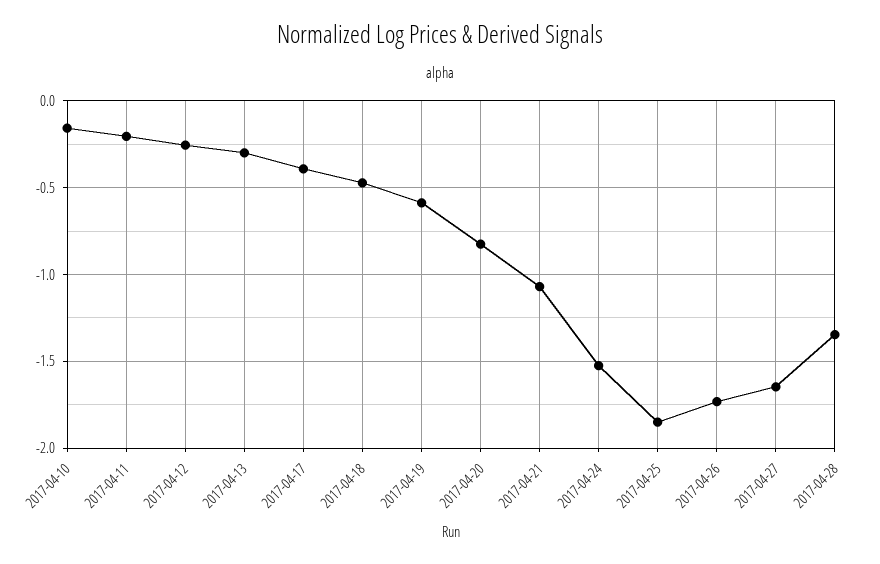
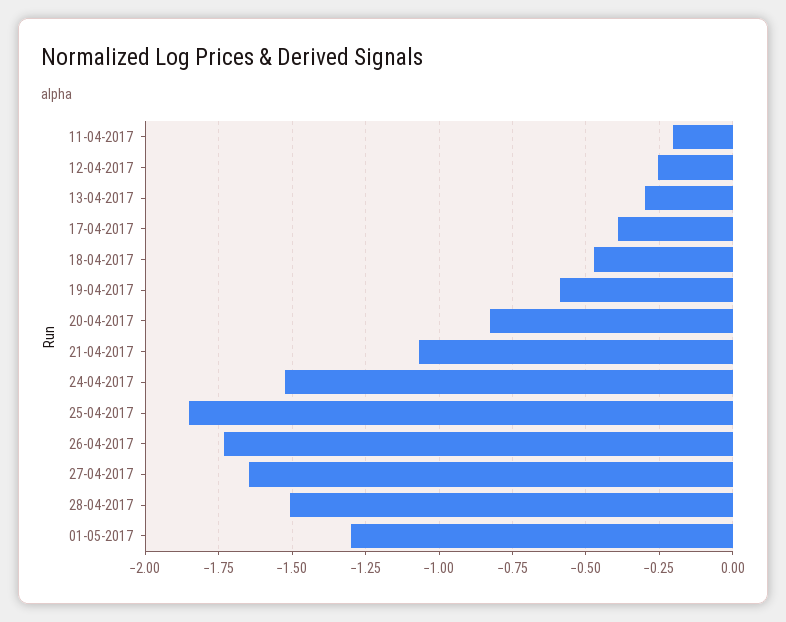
2017-04-10: -0.15 -> none
2017-04-28: -1.35 -> -1.5
01-05-2017: none -> -1.3

